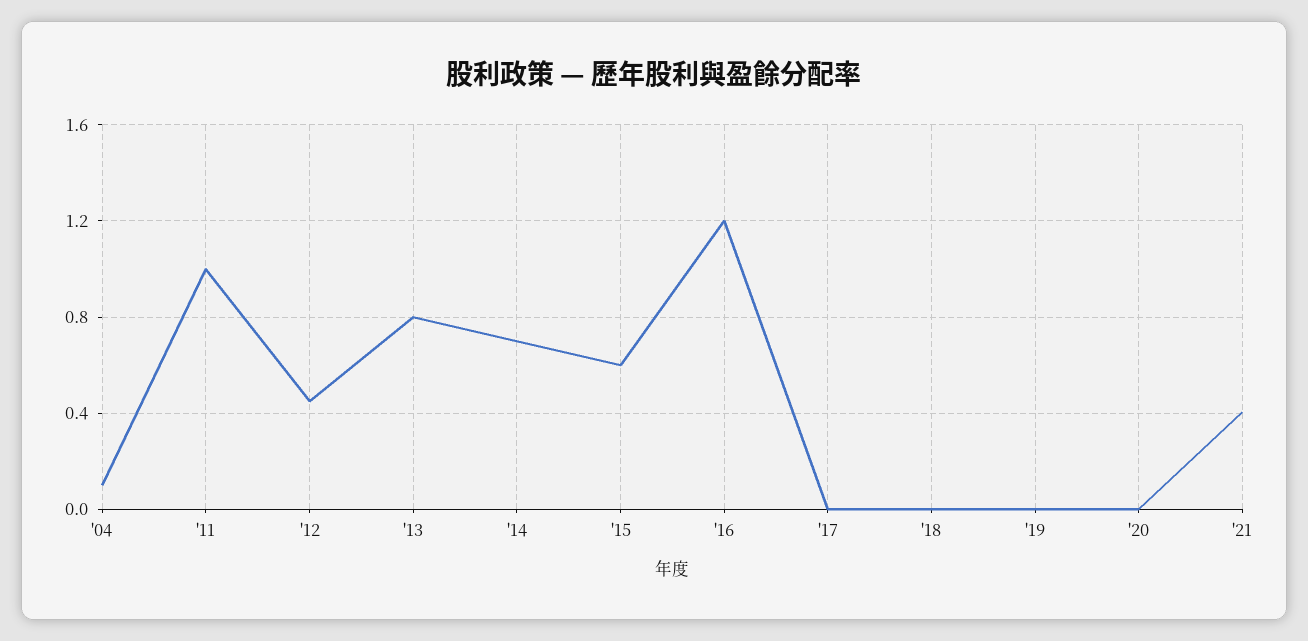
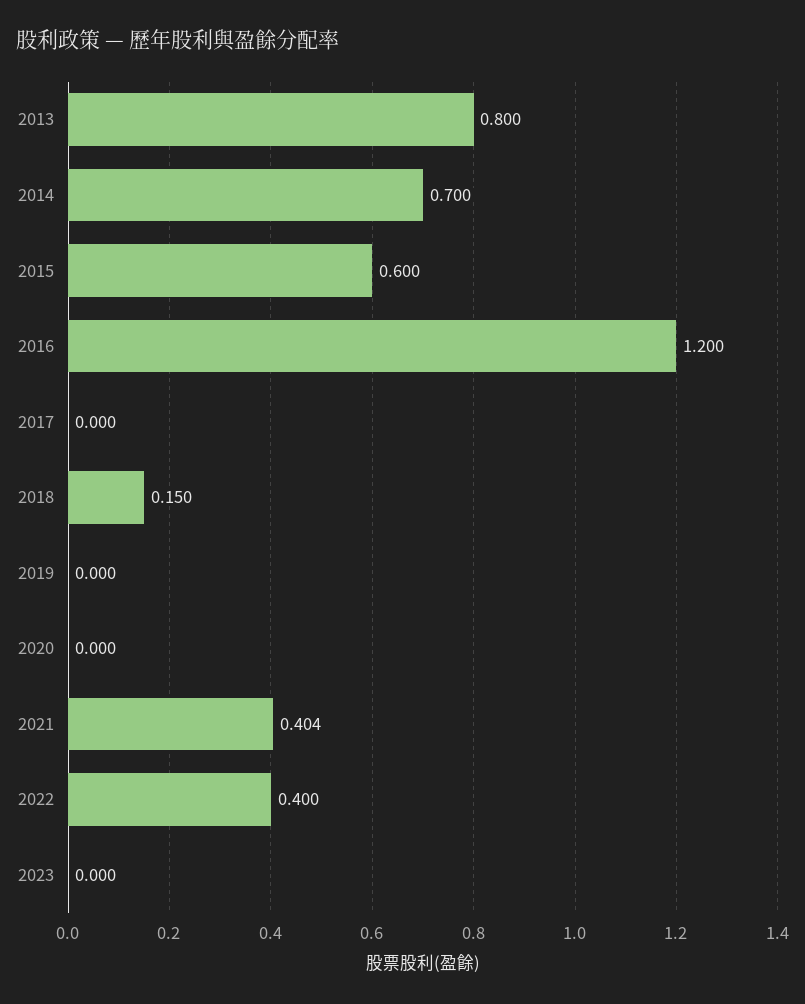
'04: 0.1 -> none
'11: 1 -> none
'12: 0.45 -> none
'18: 0 -> 0.15
2022: none -> 0.4
2023: none -> 0

